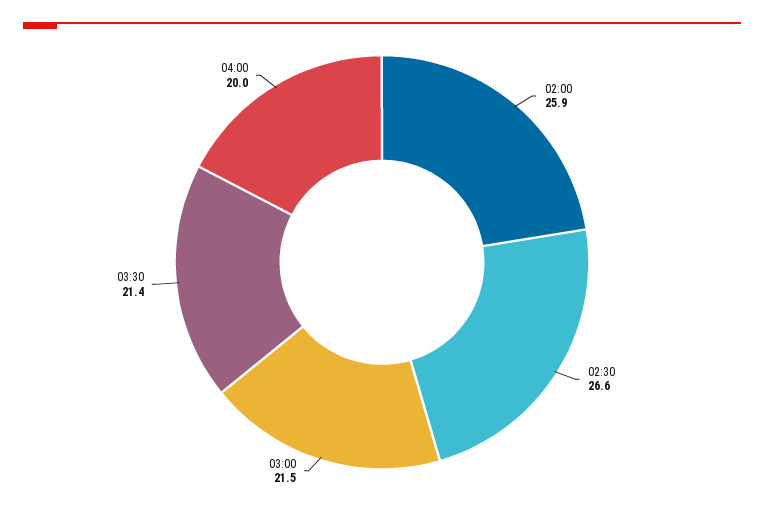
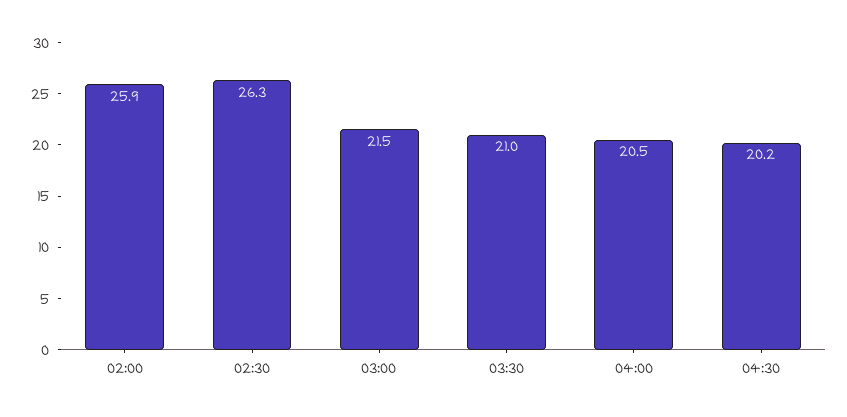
02:30: 26.6 -> 26.3
03:30: 21.4 -> 21
04:00: 20 -> 20.5
04:30: none -> 20.2

